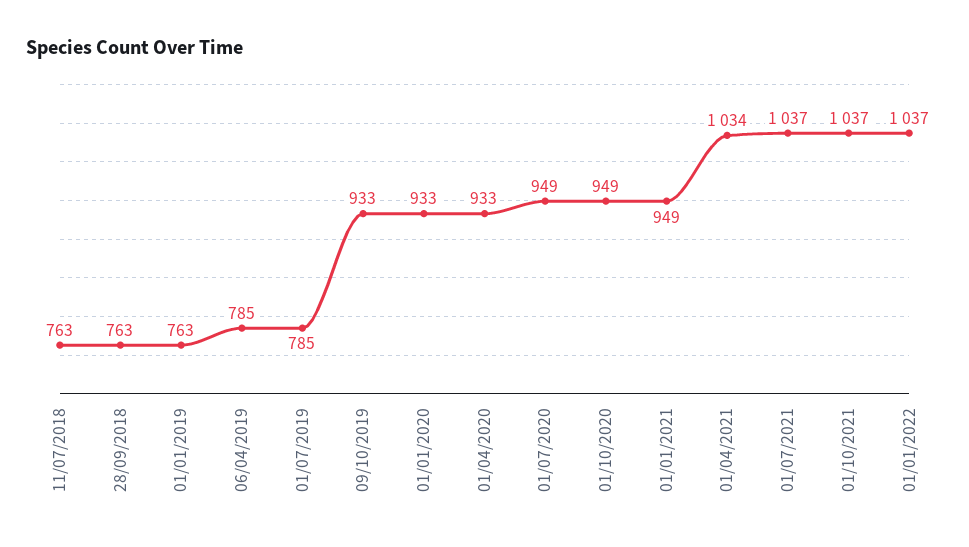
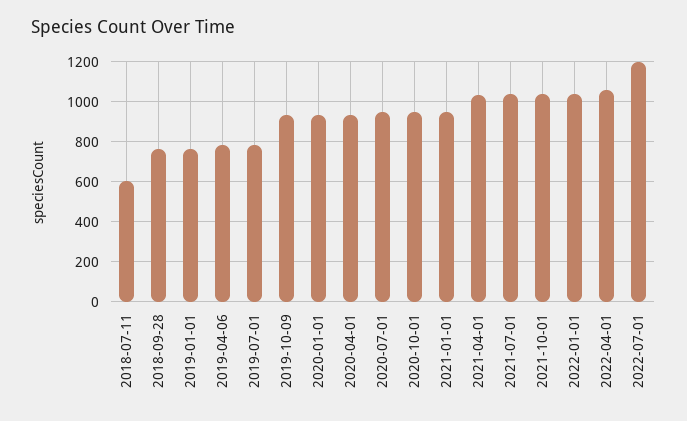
11/07/2018: 763 -> 600
2022-04-01: none -> 1050
2022-07-01: none -> 1200

